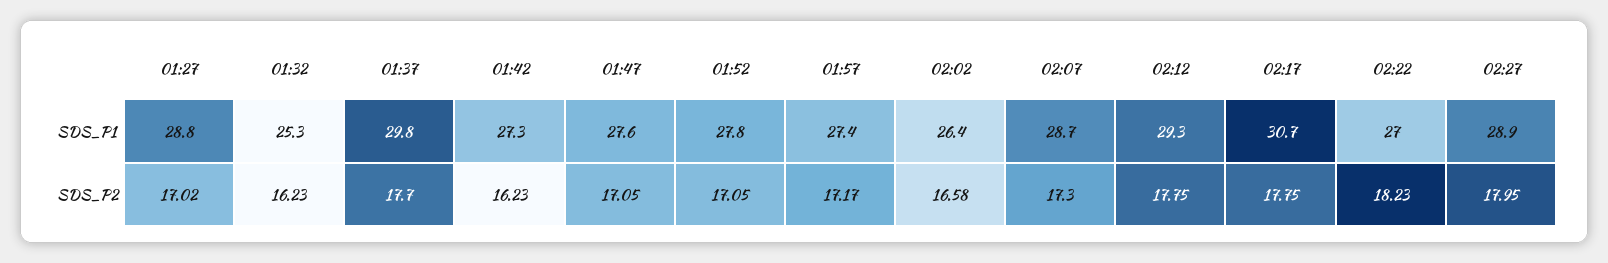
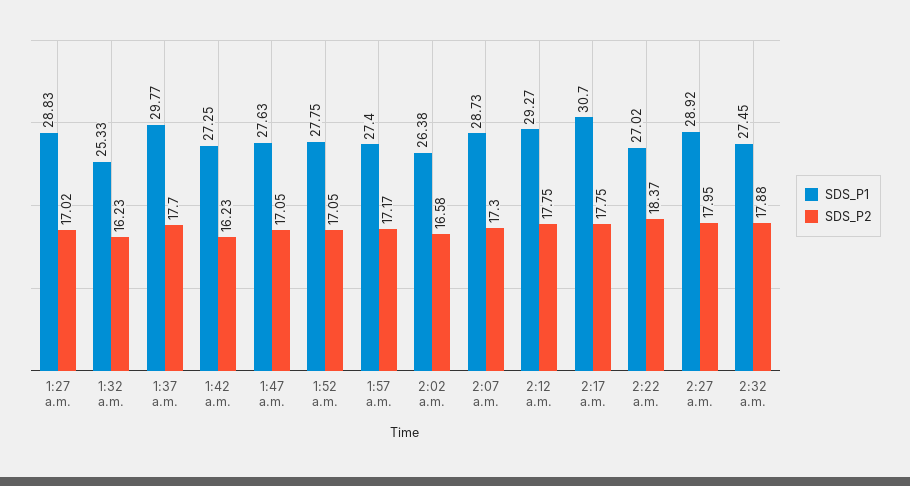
SDS_P2, 02:22: 18.23 -> 18.37
SDS_P1, 2:32 a.m.: none -> 27.45
SDS_P2, 2:32 a.m.: none -> 17.88

